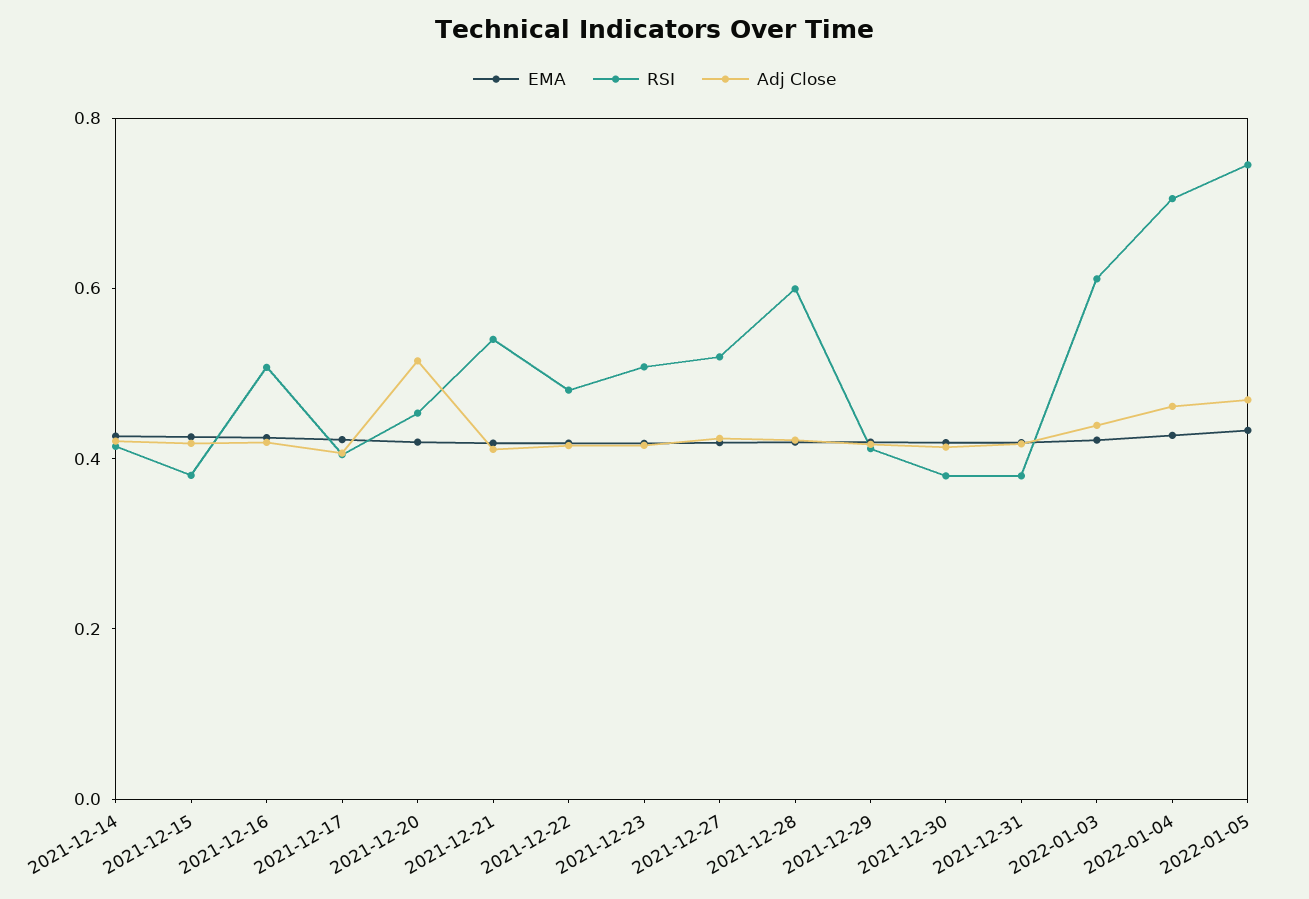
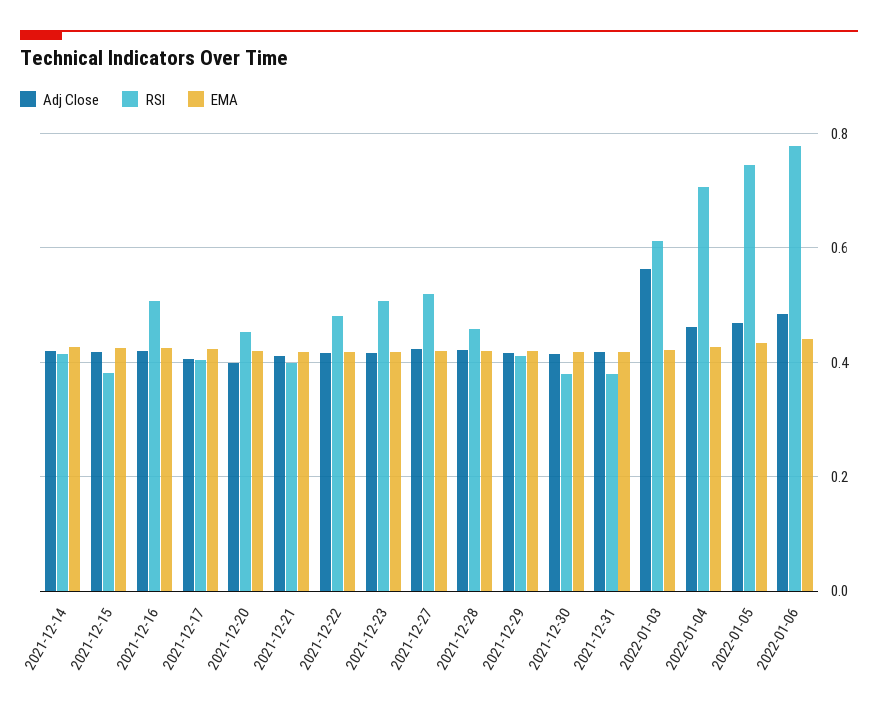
Adj Close, 2021-12-20: 0.5 -> 0.4
RSI, 2021-12-21: 0.55 -> 0.4
RSI, 2021-12-28: 0.6 -> 0.46
Adj Close, 2022-01-03: 0.45 -> 0.56
Adj Close, 2022-01-06: none -> 0.48
RSI, 2022-01-06: none -> 0.78
EMA, 2022-01-06: none -> 0.44

